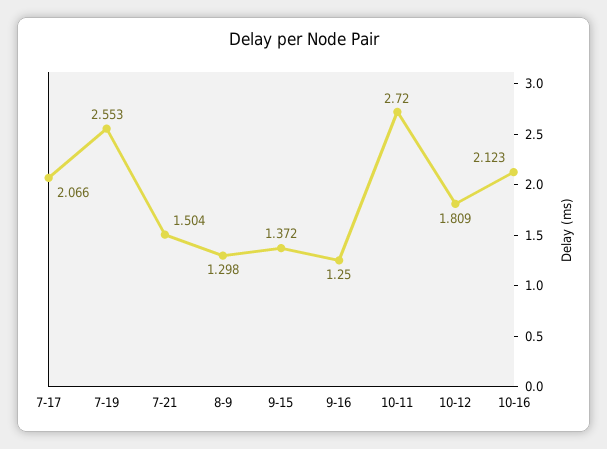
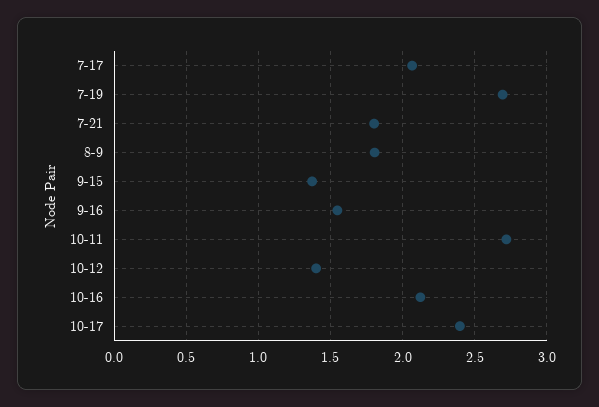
7-19: 2.553 -> 2.7
7-21: 1.504 -> 1.8
8-9: 1.298 -> 1.8
9-16: 1.25 -> 1.55
10-12: 1.809 -> 1.4
10-17: none -> 2.4

